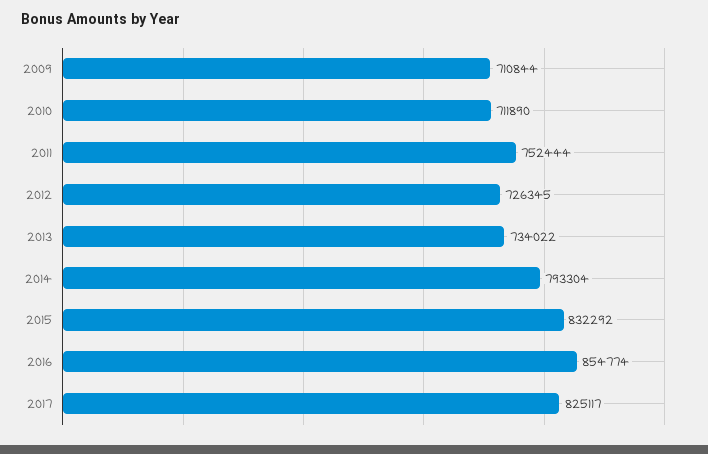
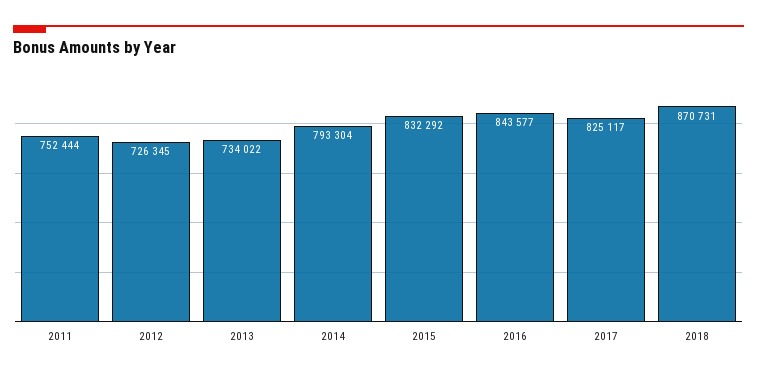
2009: 710844 -> none
2010: 711890 -> none
2016: 854774 -> 843577
2018: none -> 870731

